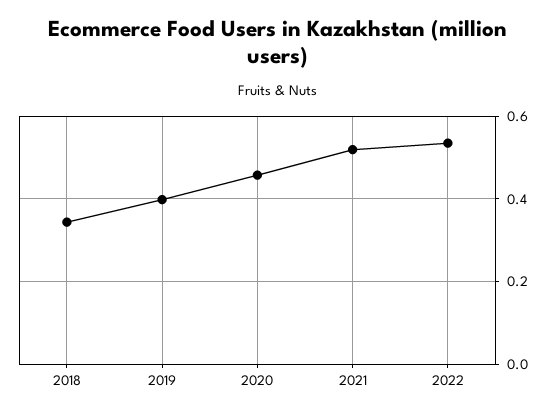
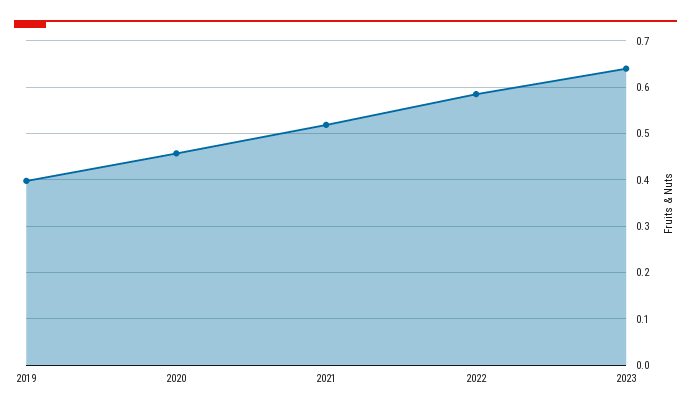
2018: 0.34 -> none
2022: 0.54 -> 0.58
2023: none -> 0.64

